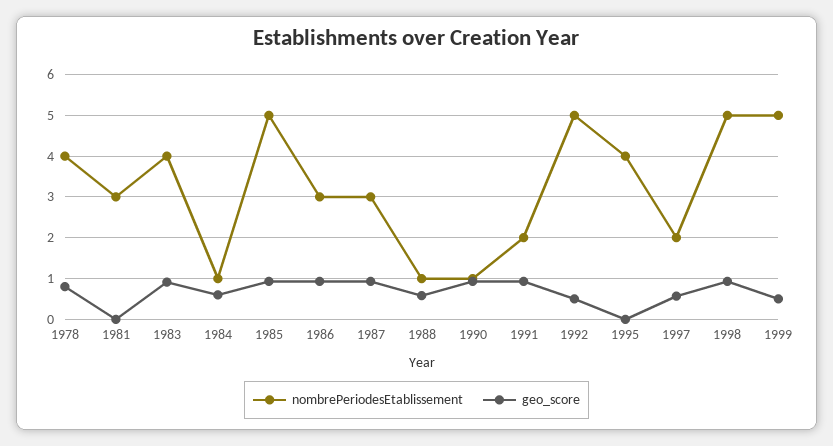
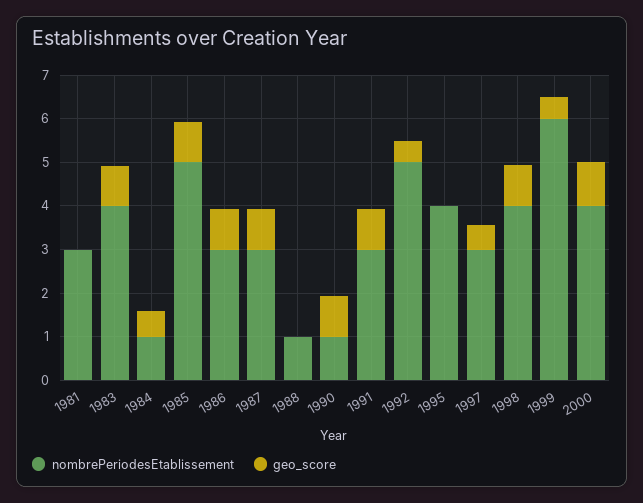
nombrePeriodesEtablissement, 1978: 4 -> none
geo_score, 1978: 0.8 -> none
geo_score, 1988: 0.6 -> 0
nombrePeriodesEtablissement, 1991: 2 -> 3
nombrePeriodesEtablissement, 1997: 2 -> 3
nombrePeriodesEtablissement, 1998: 5 -> 4
nombrePeriodesEtablissement, 1999: 5 -> 6
nombrePeriodesEtablissement, 2000: none -> 4
geo_score, 2000: none -> 1

